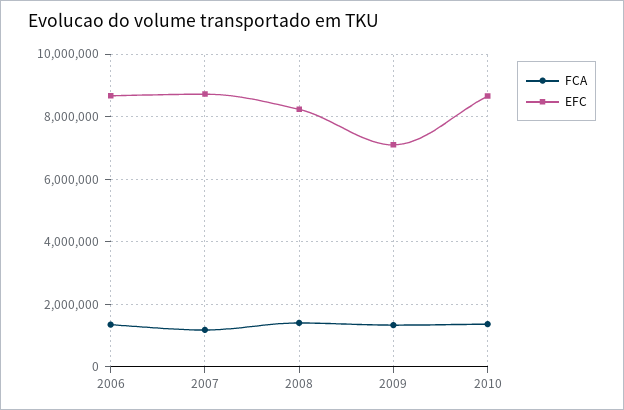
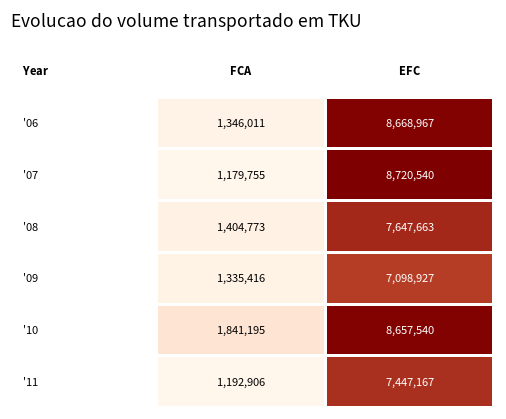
EFC, 2008: 8200000 -> 7647663
FCA, 2010: 1400000 -> 1841195
FCA, '11: none -> 1192906
EFC, '11: none -> 7447167

